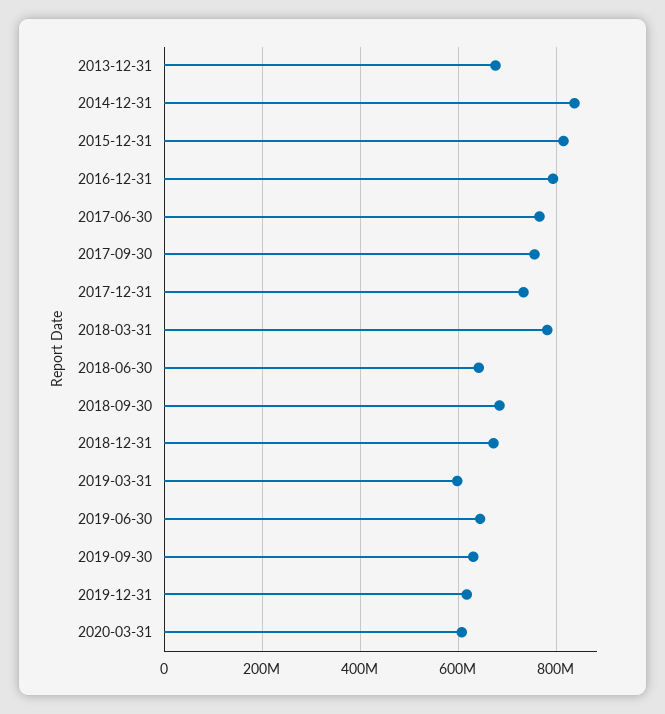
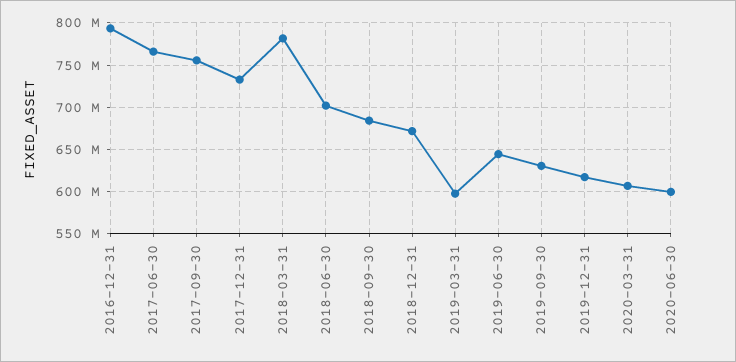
2013-12-31: 680000000 -> none
2014-12-31: 840000000 -> none
2015-12-31: 820000000 -> none
2018-06-30: 640000000 -> 700000000
2020-06-30: none -> 600000000

